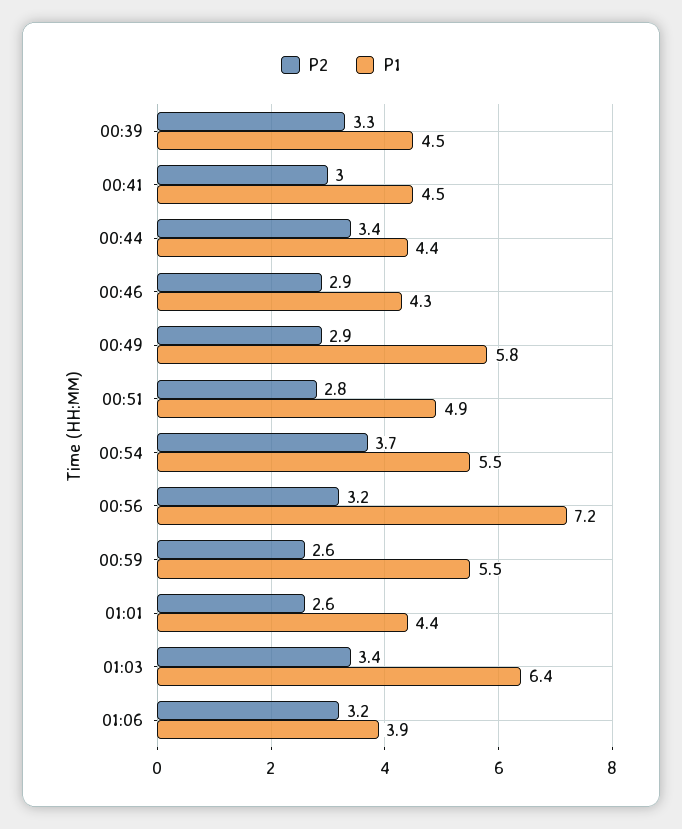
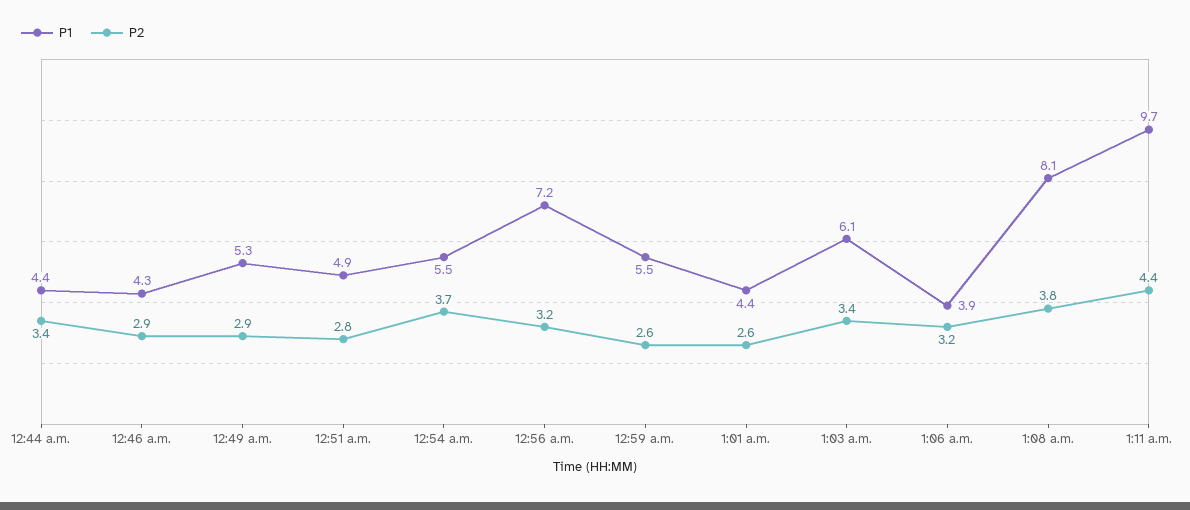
P2, 00:39: 3.3 -> none
P1, 00:39: 4.5 -> none
P2, 00:41: 3 -> none
P1, 00:41: 4.5 -> none
P1, 00:49: 5.8 -> 5.3
P1, 01:03: 6.4 -> 6.1
P1, 1:08 a.m.: none -> 8.1
P2, 1:08 a.m.: none -> 3.8
P1, 1:11 a.m.: none -> 9.7
P2, 1:11 a.m.: none -> 4.4

